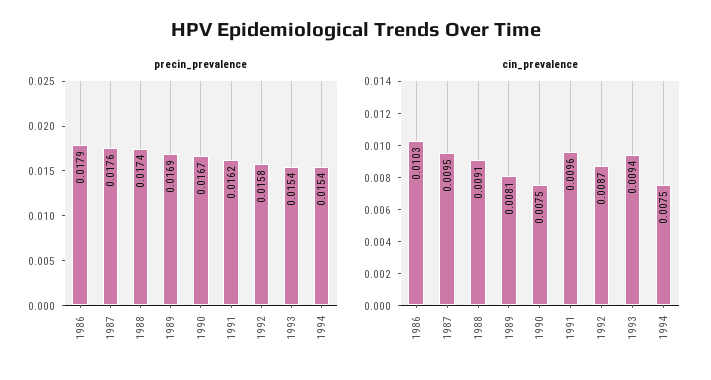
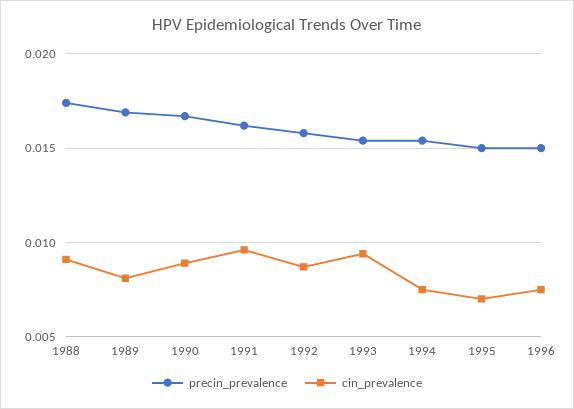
precin_prevalence, 1986: 0.0179 -> none
precin_prevalence, 1987: 0.0176 -> none
cin_prevalence, 1986: 0.0103 -> none
cin_prevalence, 1987: 0.0095 -> none
cin_prevalence, 1990: 0.0075 -> 0.009
precin_prevalence, 1995: none -> 0.015
cin_prevalence, 1995: none -> 0.007
precin_prevalence, 1996: none -> 0.015
cin_prevalence, 1996: none -> 0.0075

